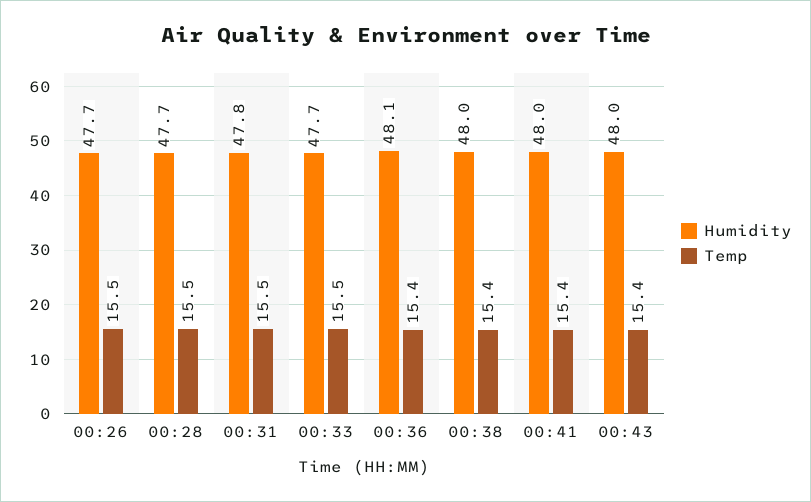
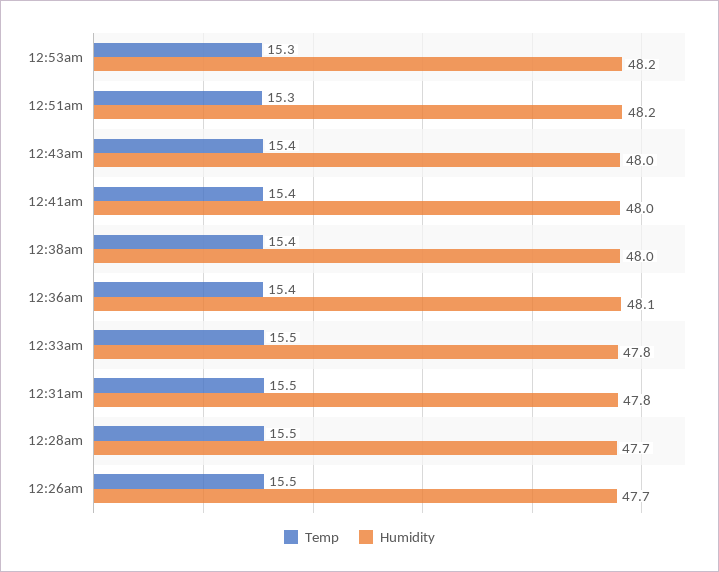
Humidity, 00:33: 47.7 -> 47.8
Temp, 12:53am: none -> 15.3
Humidity, 12:53am: none -> 48.2
Temp, 12:51am: none -> 15.3
Humidity, 12:51am: none -> 48.2

